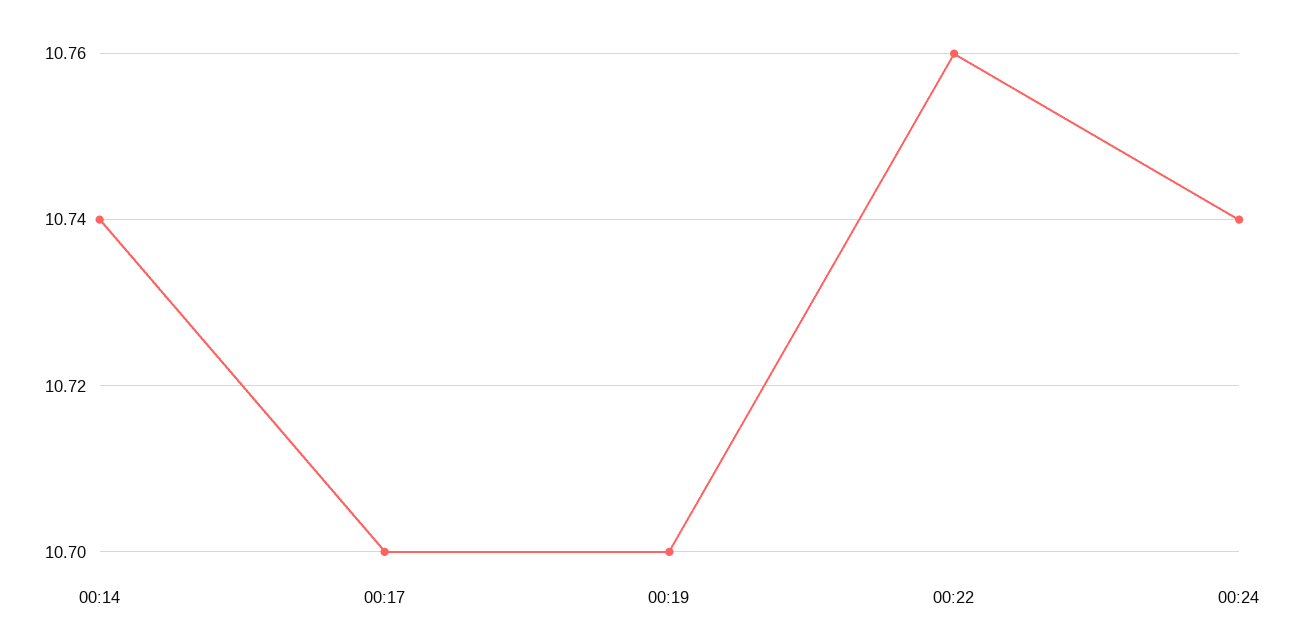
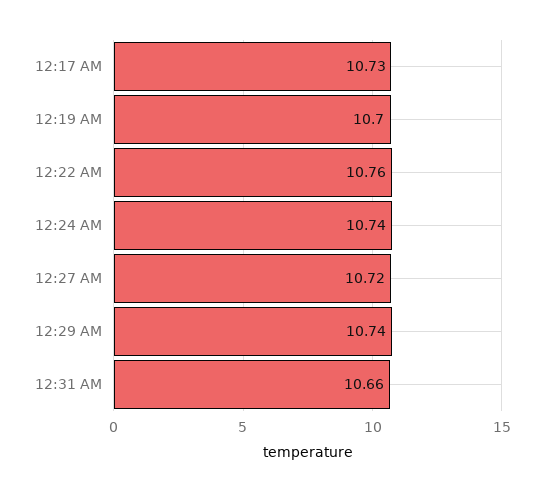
00:14: 10.74 -> none
00:17: 10.7 -> 10.73
12:27 AM: none -> 10.72
12:29 AM: none -> 10.74
12:31 AM: none -> 10.66

